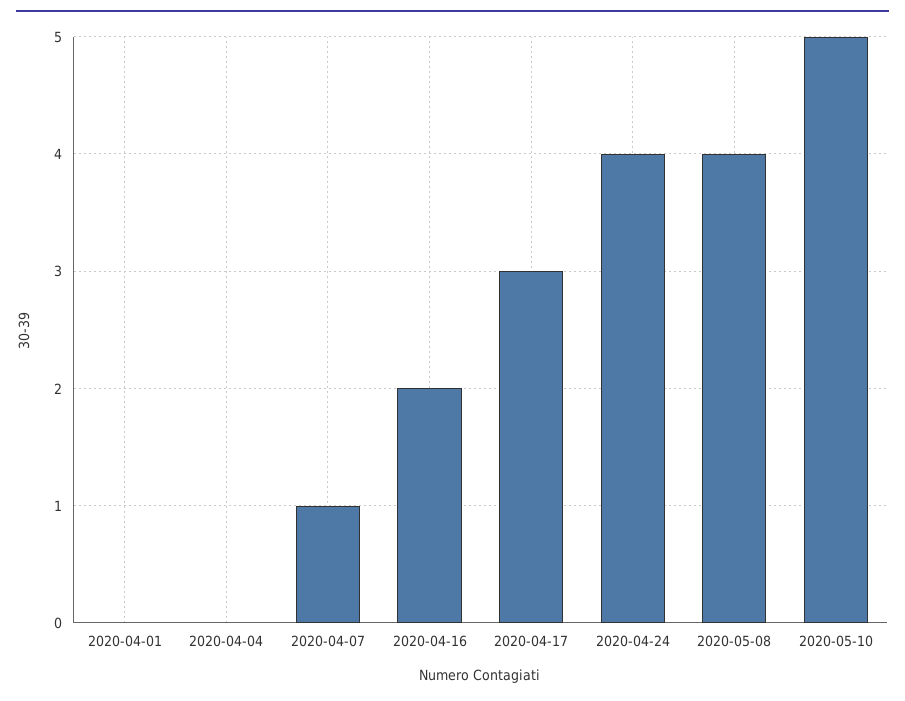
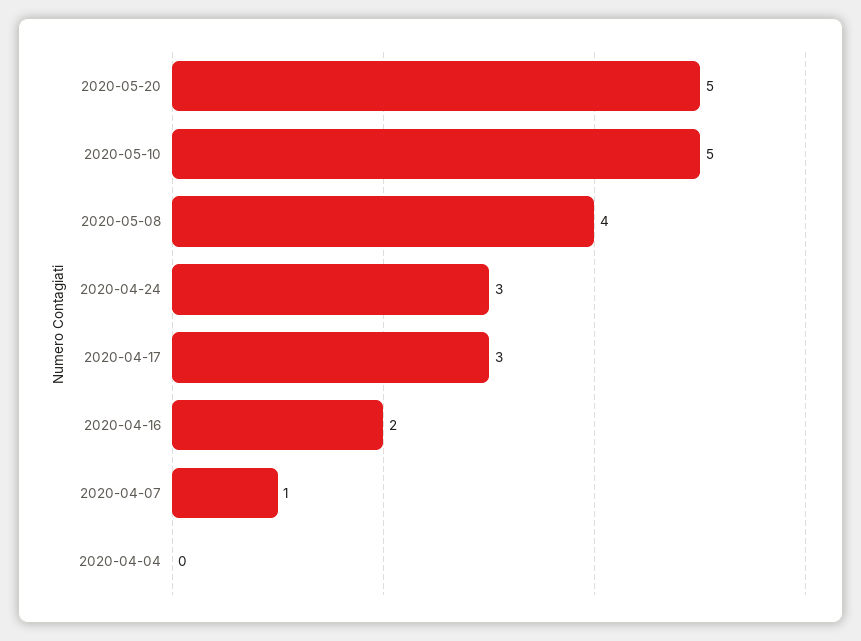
2020-04-01: 0 -> none
2020-04-24: 4 -> 3
2020-05-20: none -> 5

